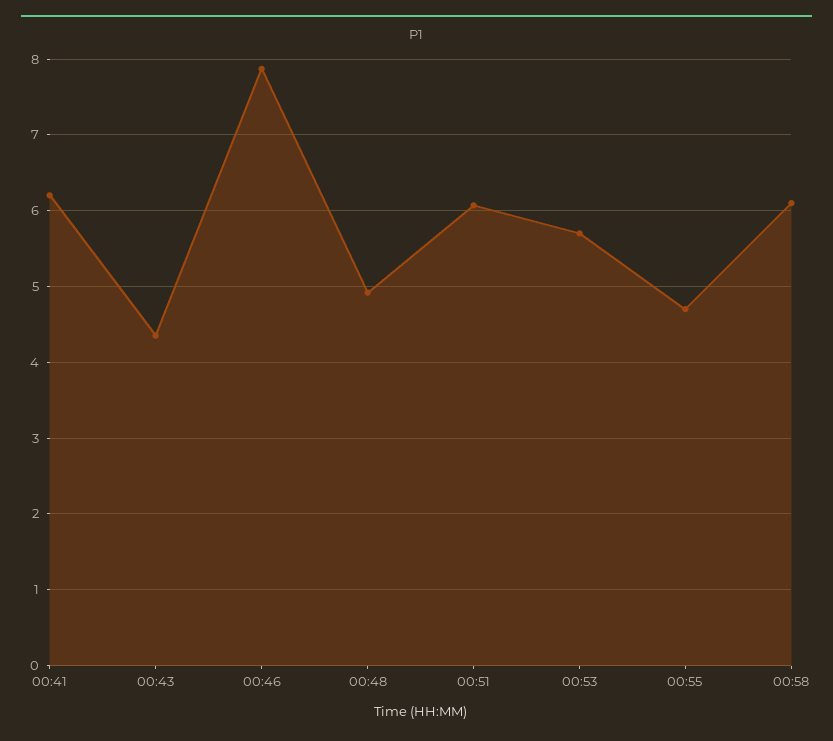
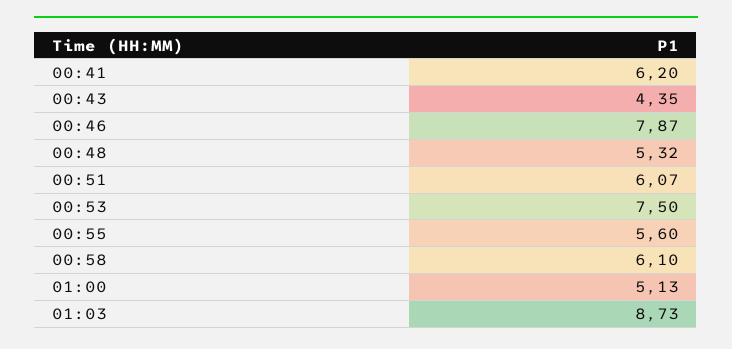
00:48: 4.9 -> 5.32
00:53: 5.7 -> 7.5
00:55: 4.7 -> 5.6
01:00: none -> 5.13
01:03: none -> 8.73

